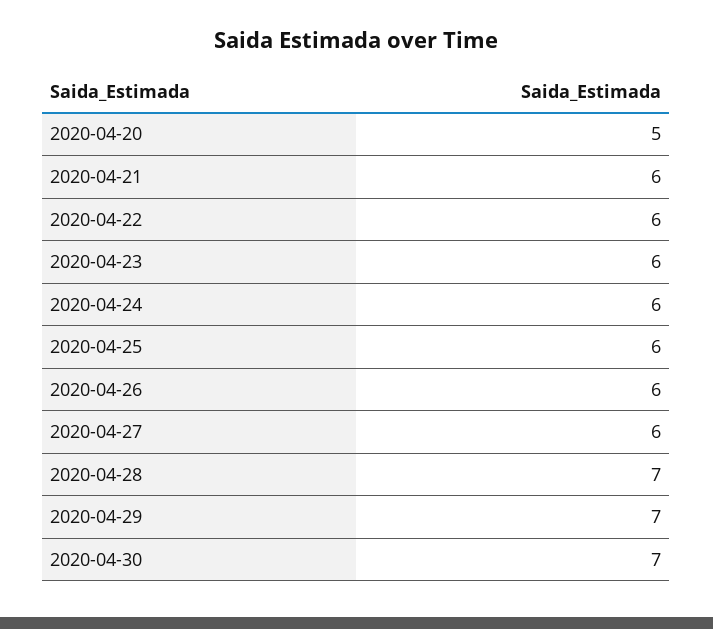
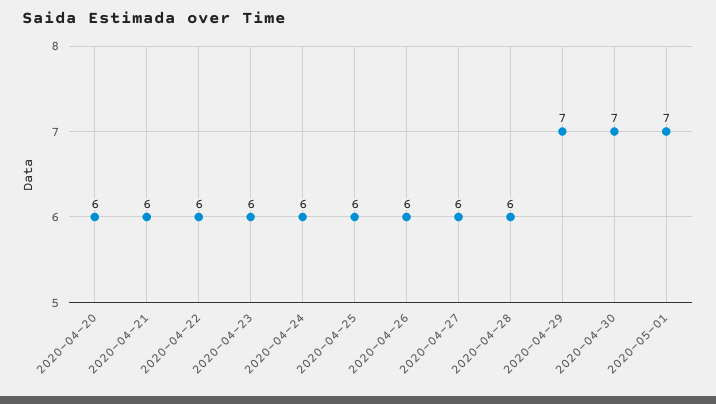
2020-04-20: 5 -> 6
2020-04-28: 7 -> 6
2020-05-01: none -> 7

